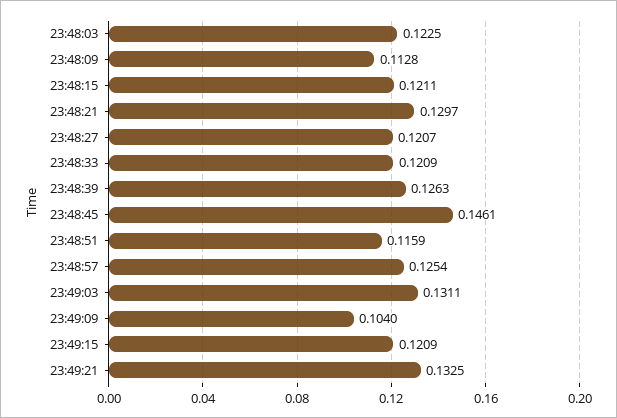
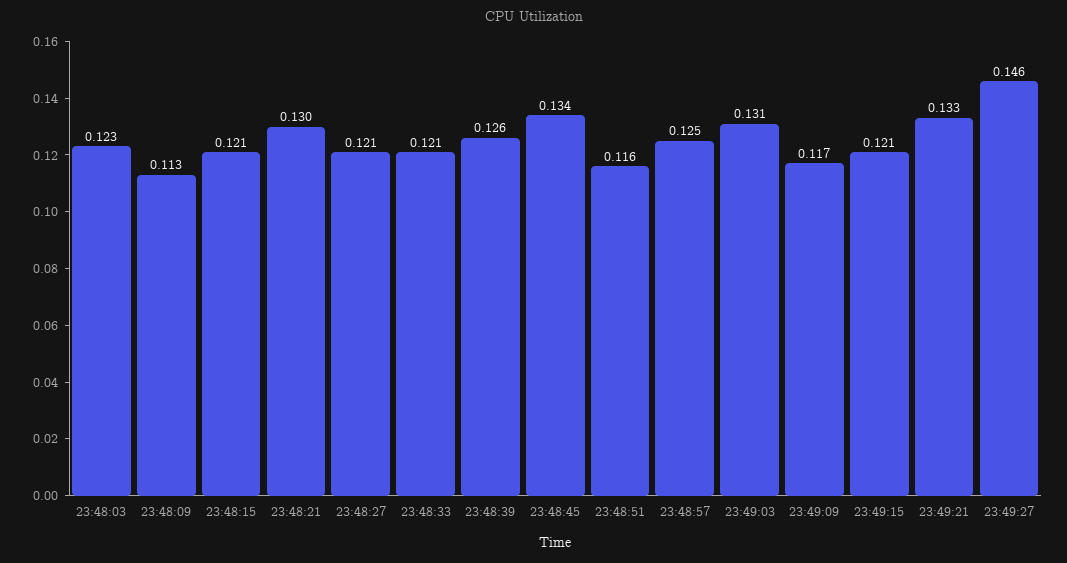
23:48:45: 0.1461 -> 0.134
23:49:09: 0.104 -> 0.117
23:49:27: none -> 0.146

